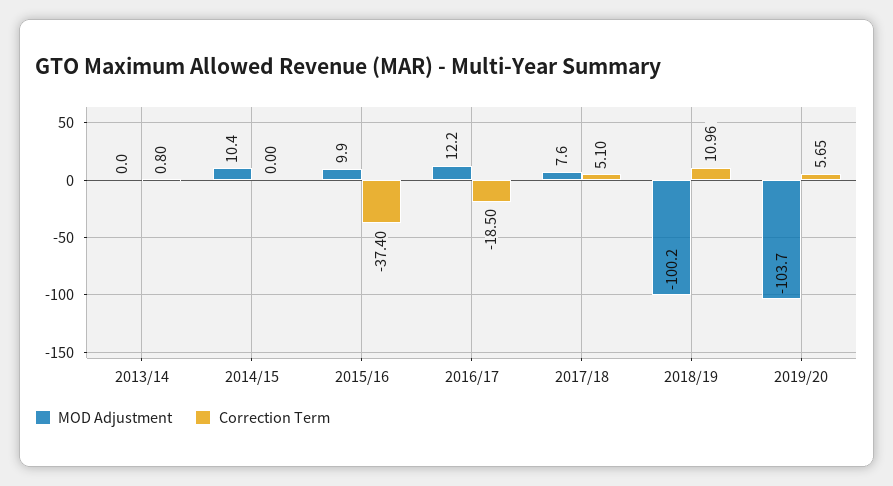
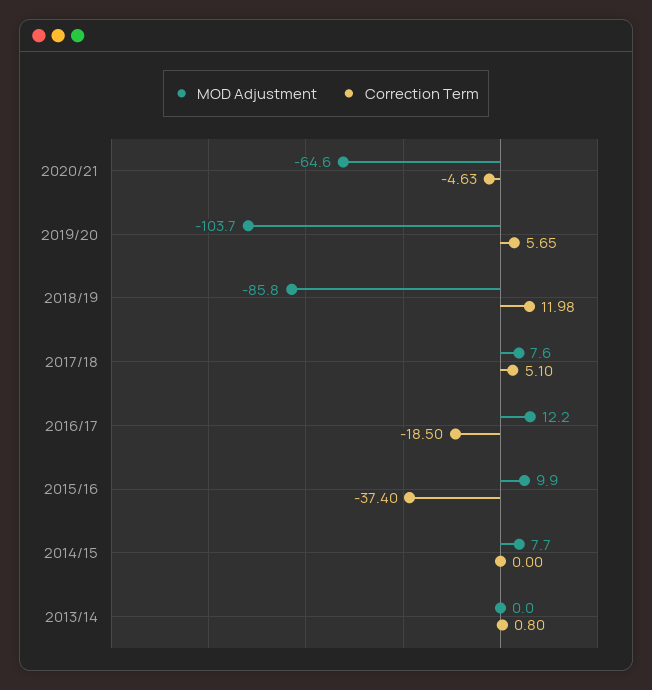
MOD Adjustment, 2014/15: 10.4 -> 7.7
MOD Adjustment, 2018/19: -100.2 -> -85.8
Correction Term, 2018/19: 10.96 -> 11.98
MOD Adjustment, 2020/21: none -> -64.6
Correction Term, 2020/21: none -> -4.63

